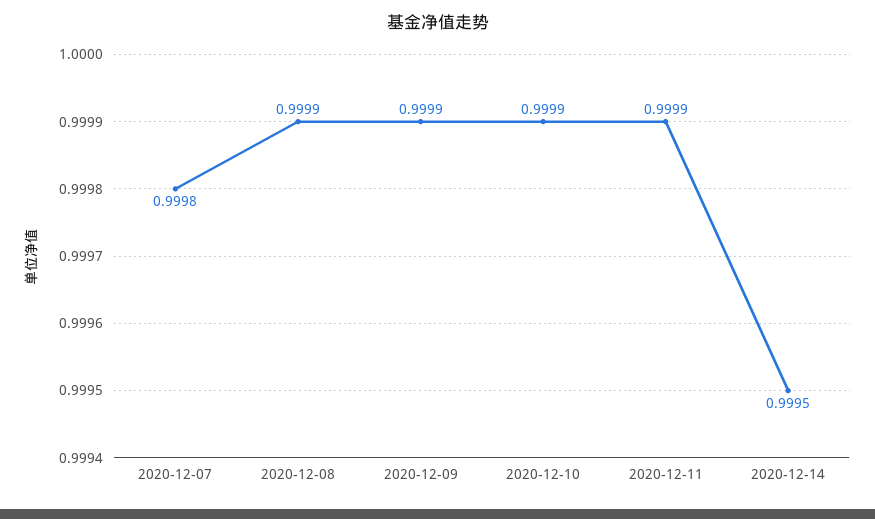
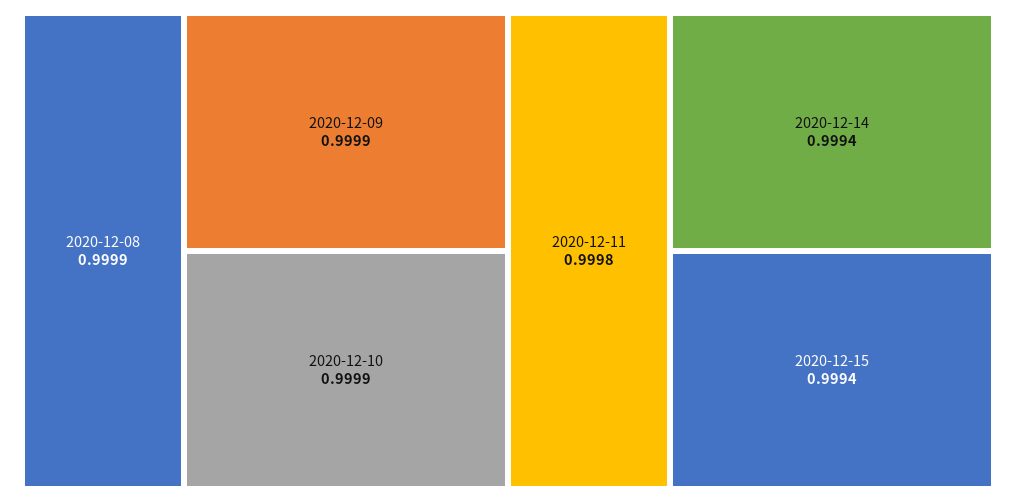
2020-12-07: 0.9998 -> none
2020-12-11: 0.9999 -> 0.9998
2020-12-14: 0.9995 -> 0.9994
2020-12-15: none -> 0.9994

